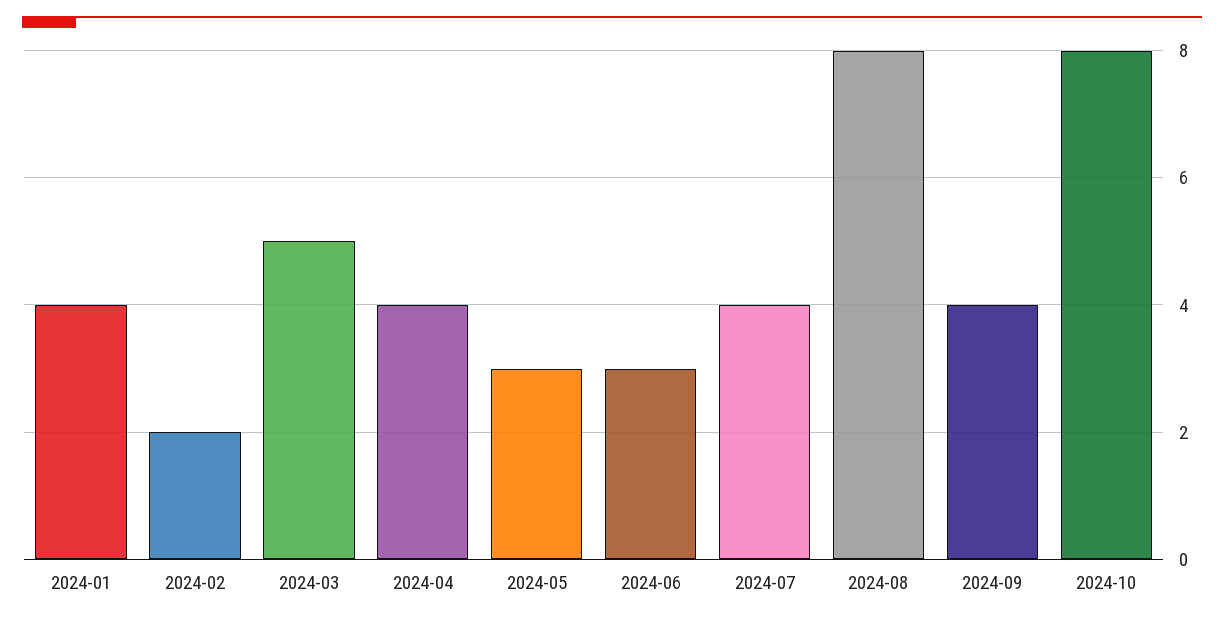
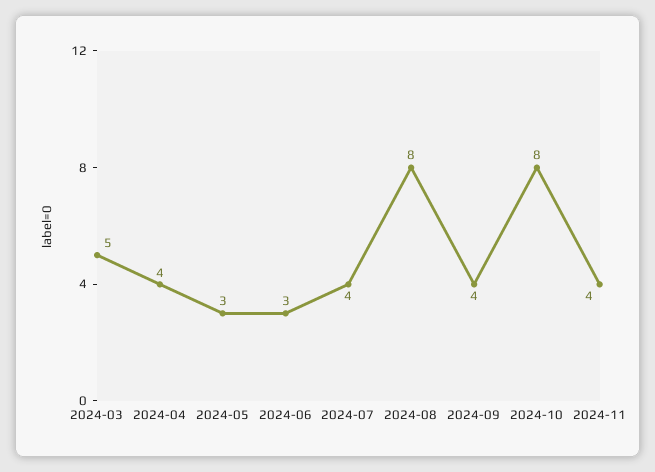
2024-01: 4 -> none
2024-02: 2 -> none
2024-11: none -> 4

